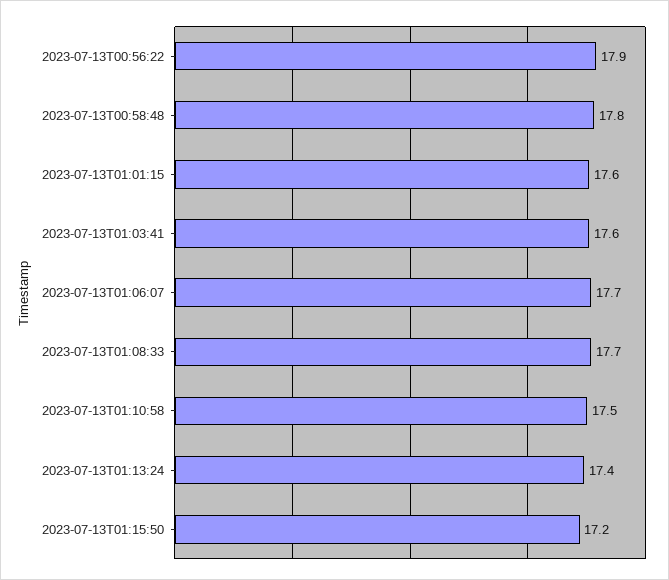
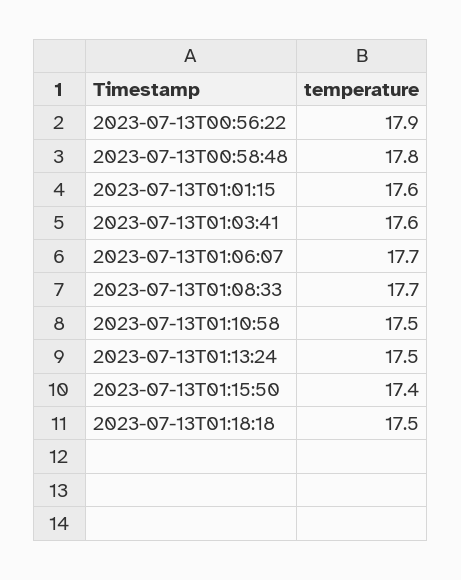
2023-07-13T01:13:24: 17.4 -> 17.5
2023-07-13T01:15:50: 17.2 -> 17.4
2023-07-13T01:18:18: none -> 17.5

